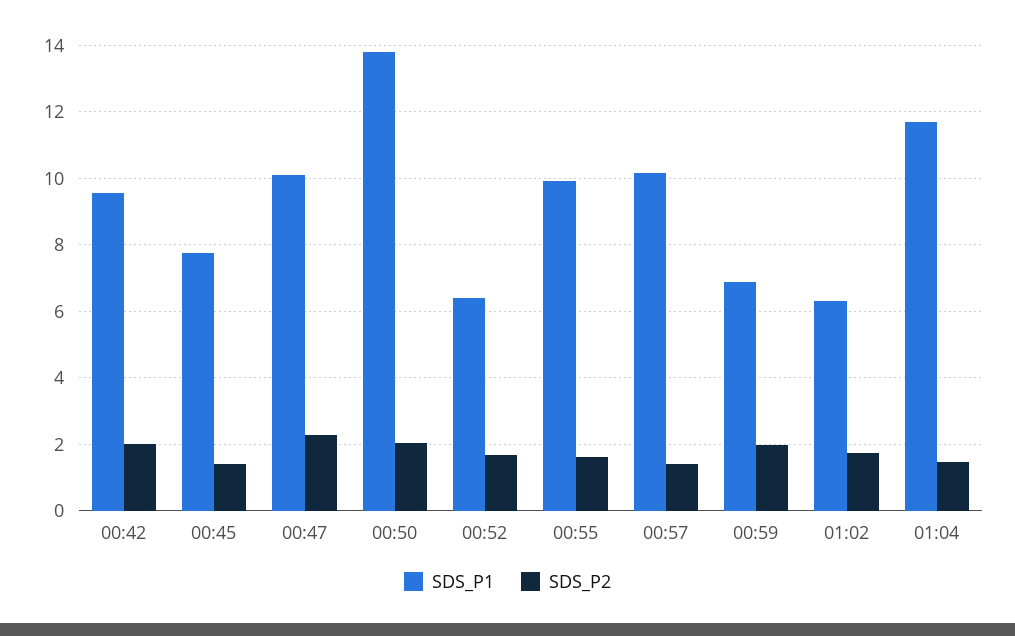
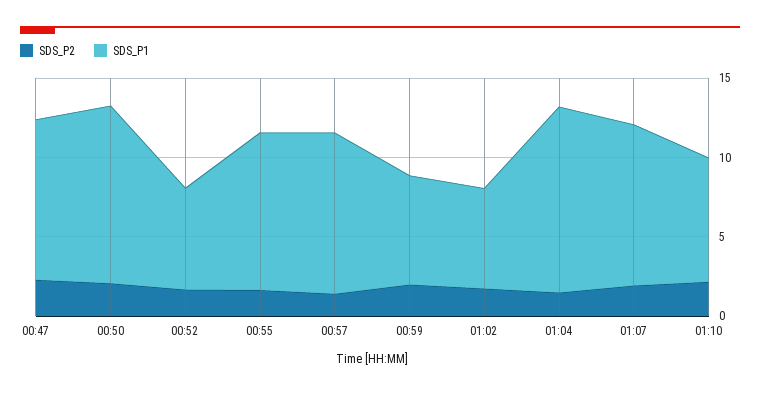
SDS_P1, 00:42: 9.6 -> none
SDS_P2, 00:42: 2 -> none
SDS_P1, 00:45: 7.8 -> none
SDS_P2, 00:45: 1.4 -> none
SDS_P1, 00:50: 13.8 -> 11
SDS_P2, 01:07: none -> 2
SDS_P1, 01:07: none -> 10
SDS_P2, 01:10: none -> 2
SDS_P1, 01:10: none -> 8

